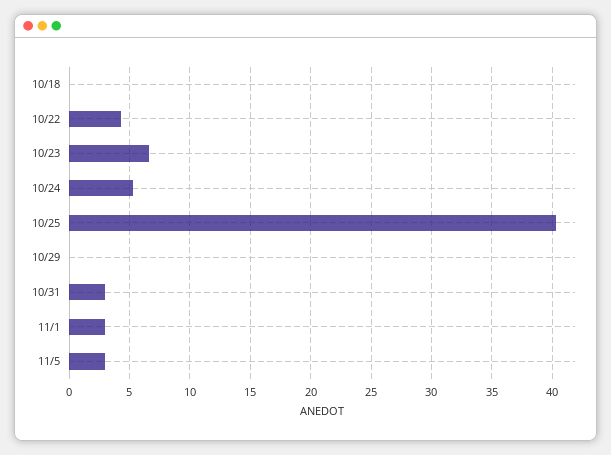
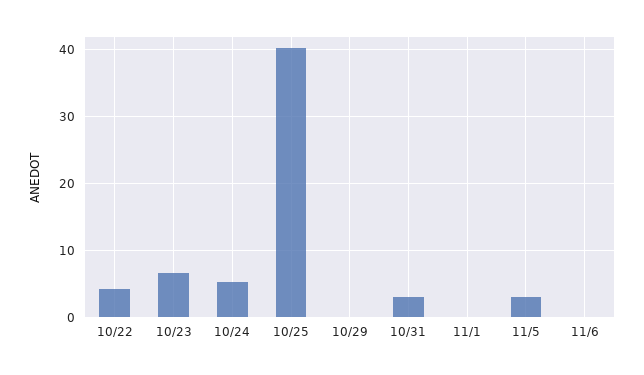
10/18: 0 -> none
11/1: 3 -> 0
11/6: none -> 0

